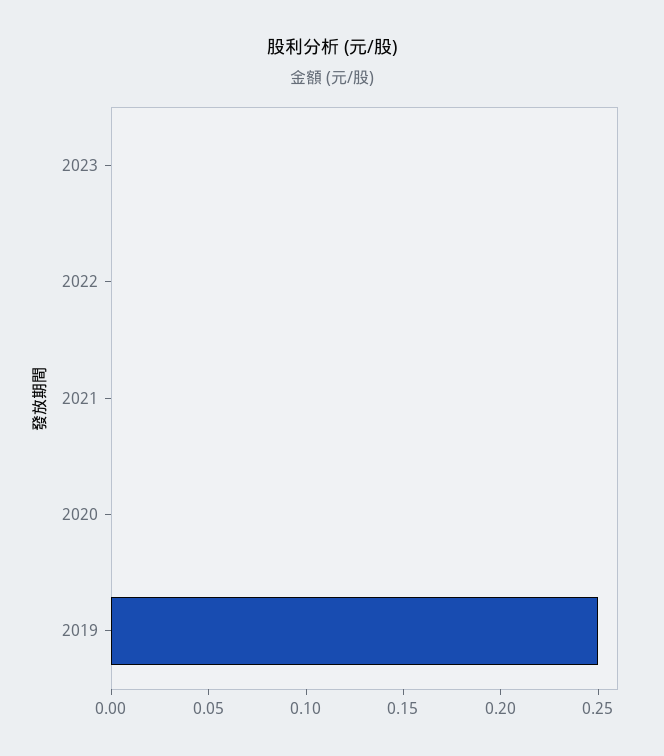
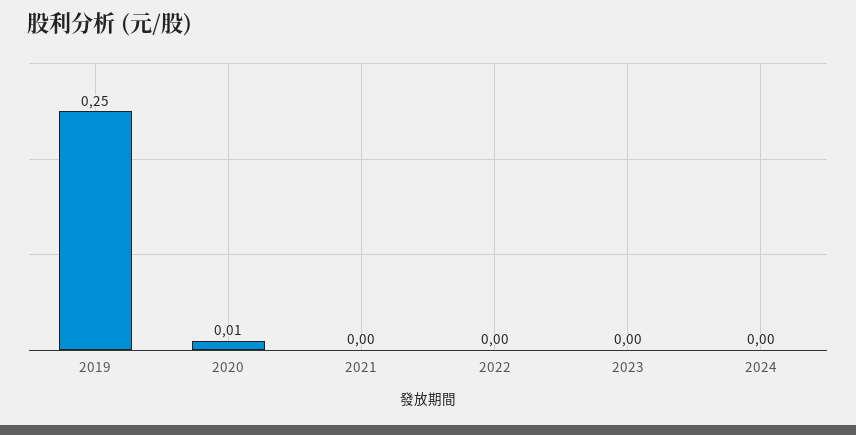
2020: 0 -> 0.01
2024: none -> 0

